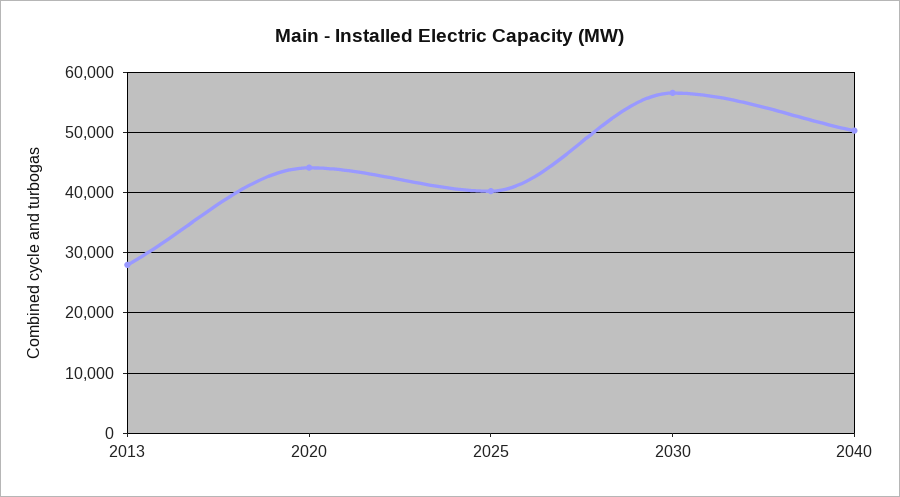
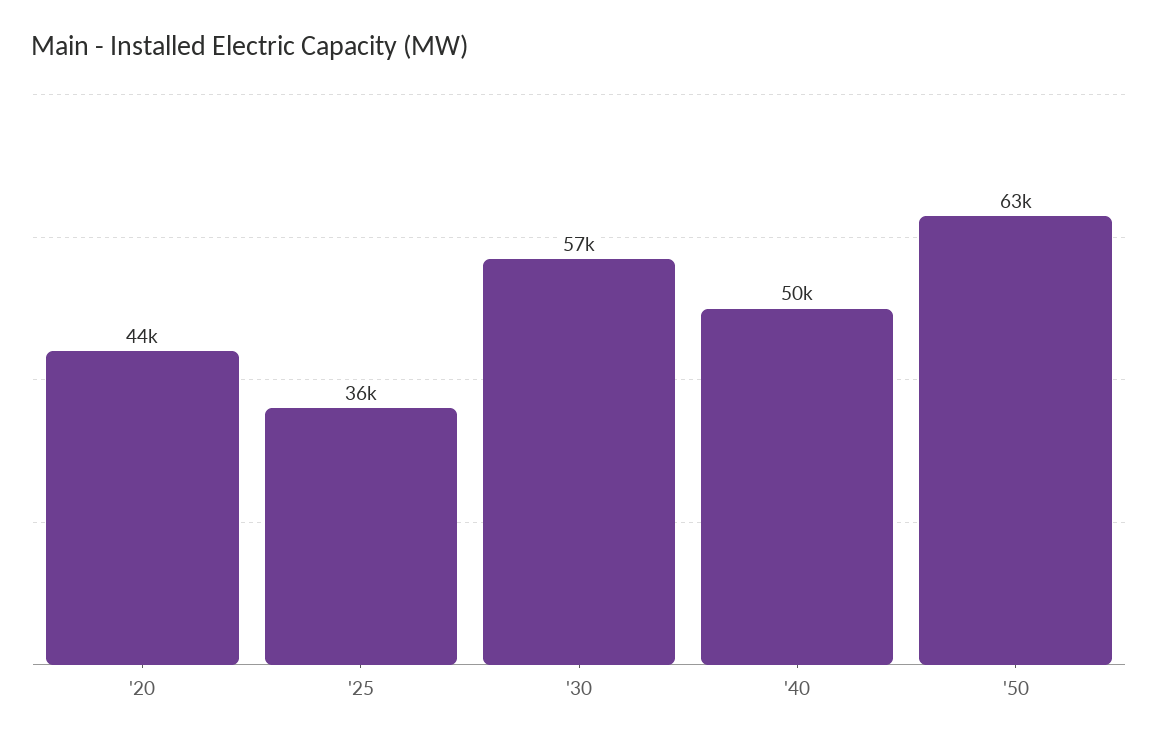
2013: 28000 -> none
2025: 40000 -> 36000
'50: none -> 63000

